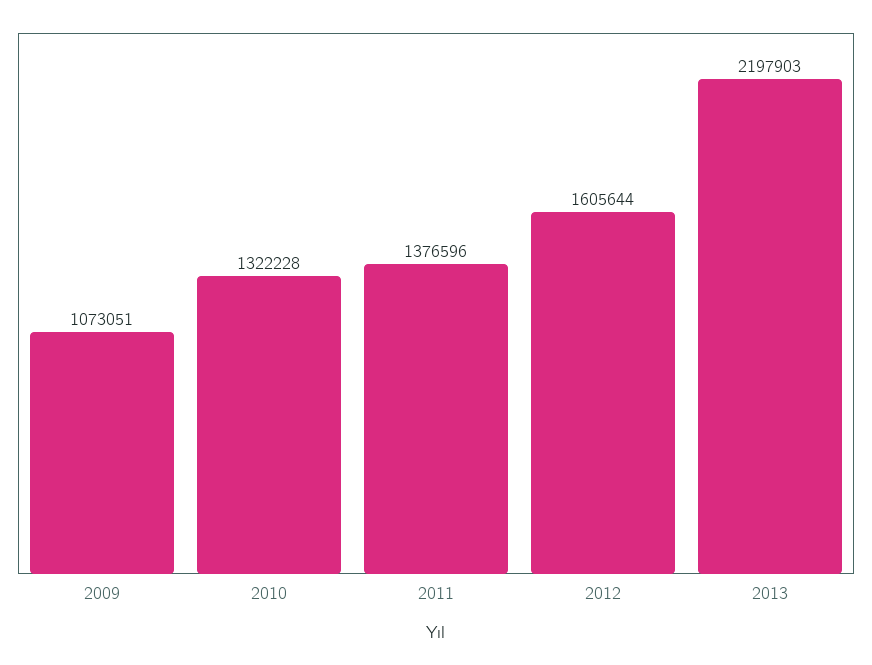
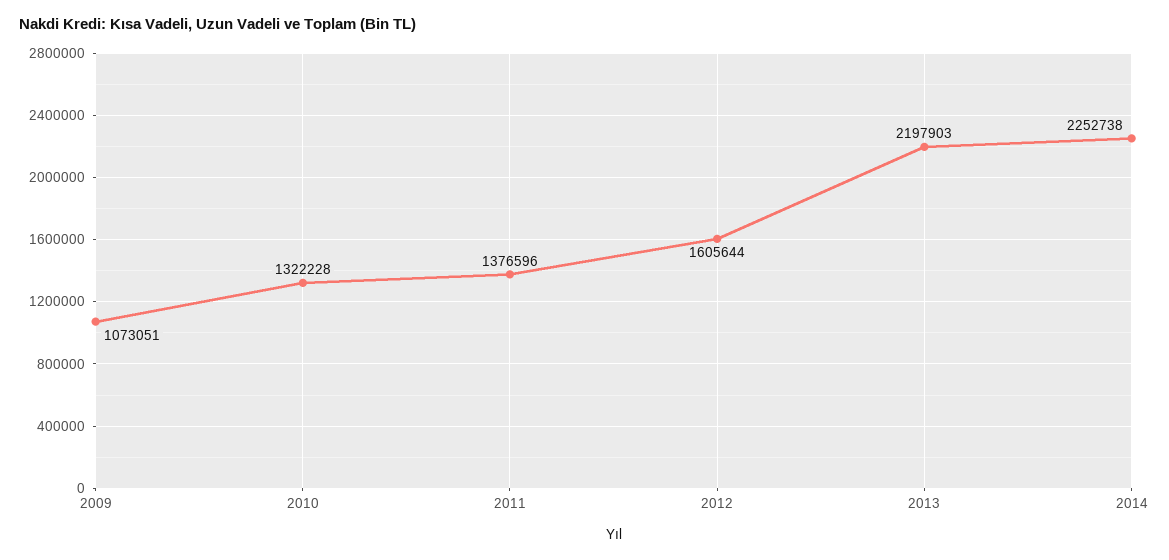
2014: none -> 2252738

